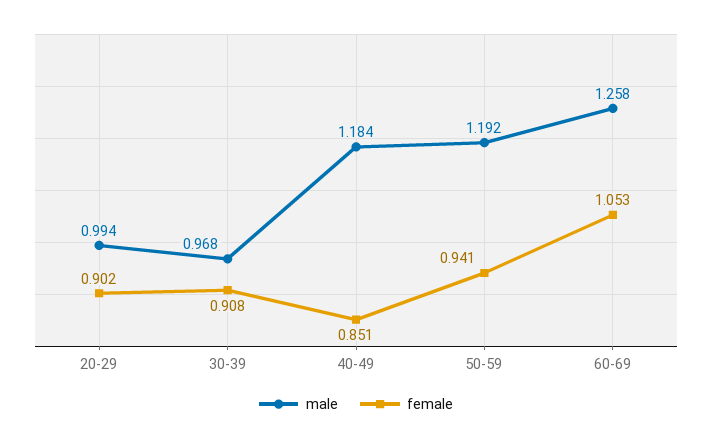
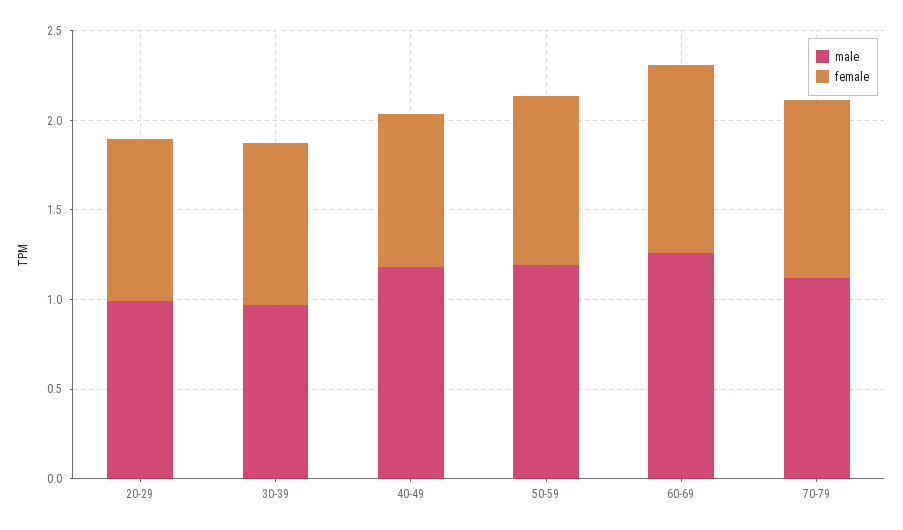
male, 70-79: none -> 1.1
female, 70-79: none -> 1

